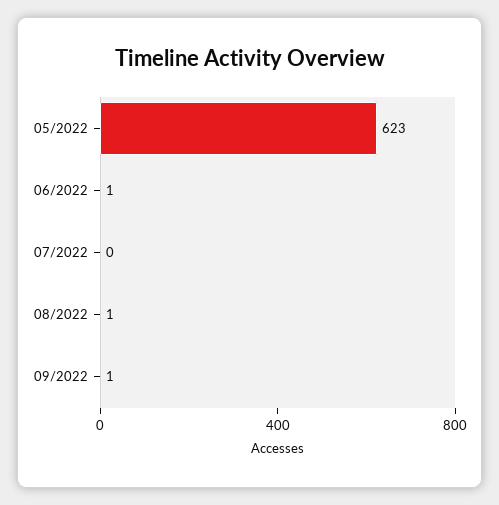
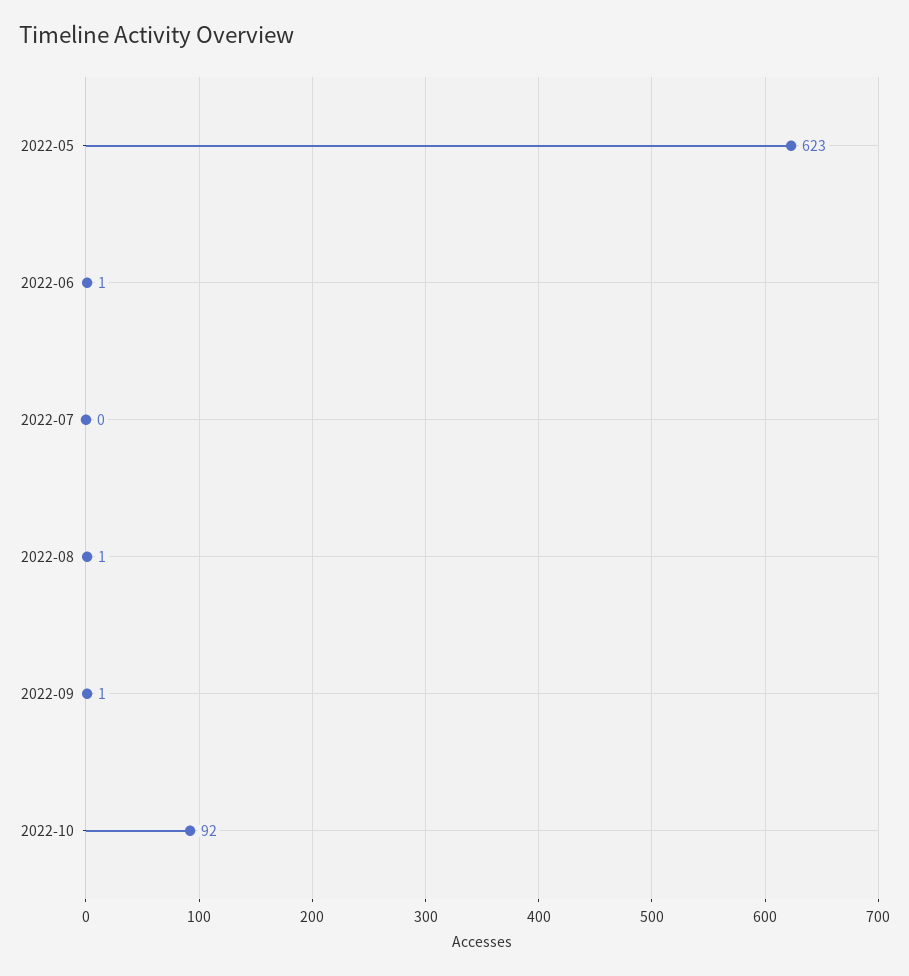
2022-10: none -> 92

